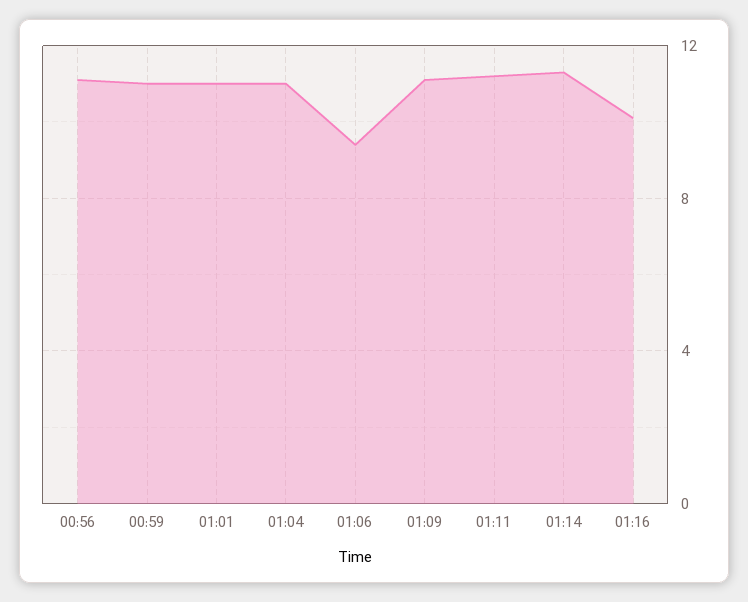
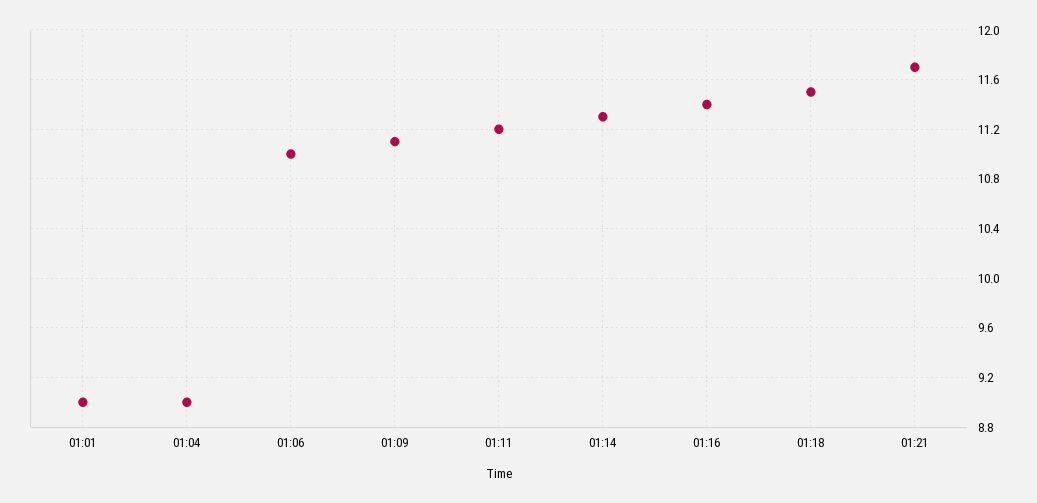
00:56: 11 -> none
00:59: 11 -> none
01:01: 11 -> 9
01:04: 11 -> 9
01:06: 9.5 -> 11
01:16: 10 -> 11.4
01:18: none -> 11.5
01:21: none -> 11.7

